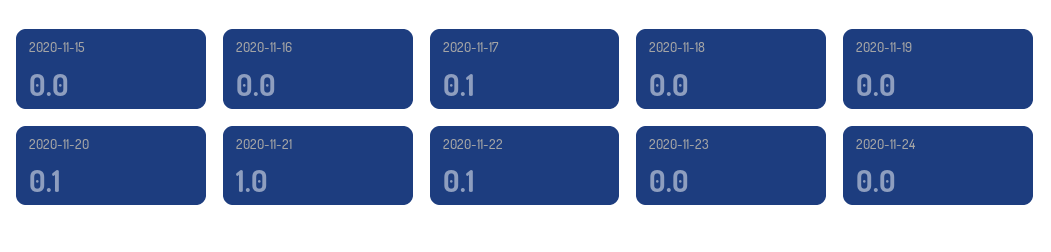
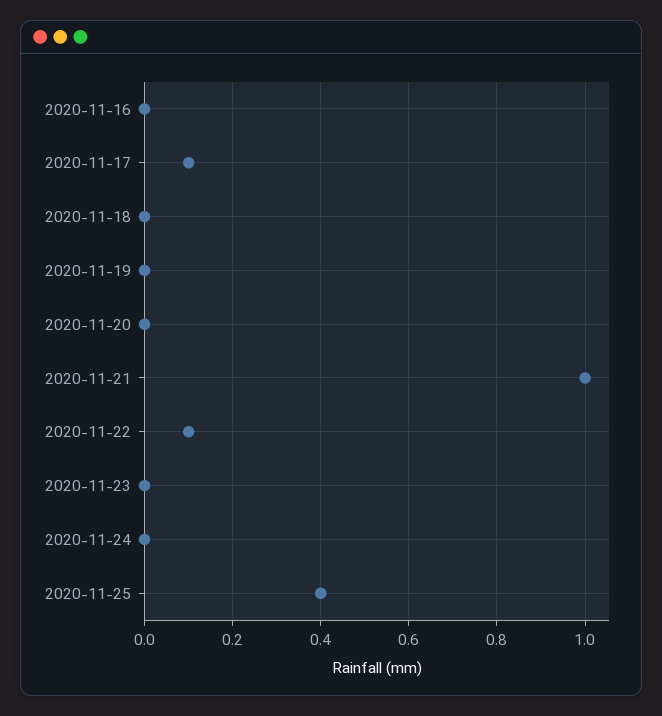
2020-11-15: 0 -> none
2020-11-20: 0.1 -> 0
2020-11-25: none -> 0.4

